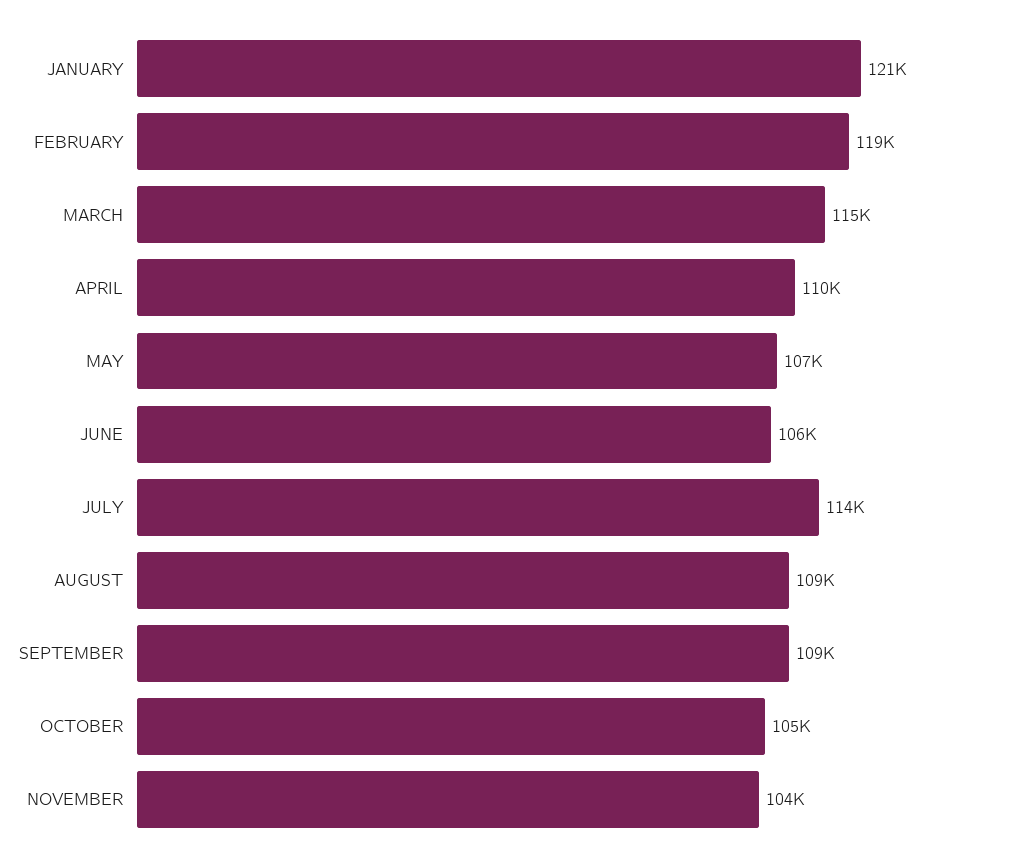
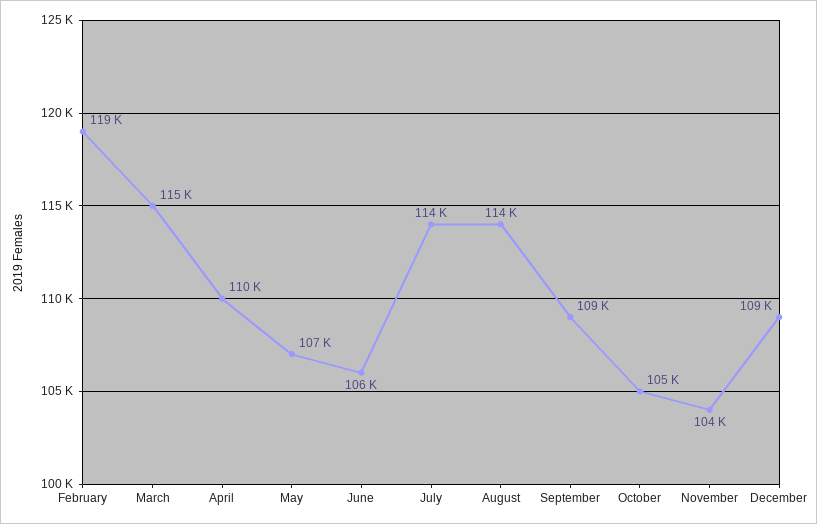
JANUARY: 121000 -> none
AUGUST: 109000 -> 114000
December: none -> 109000

